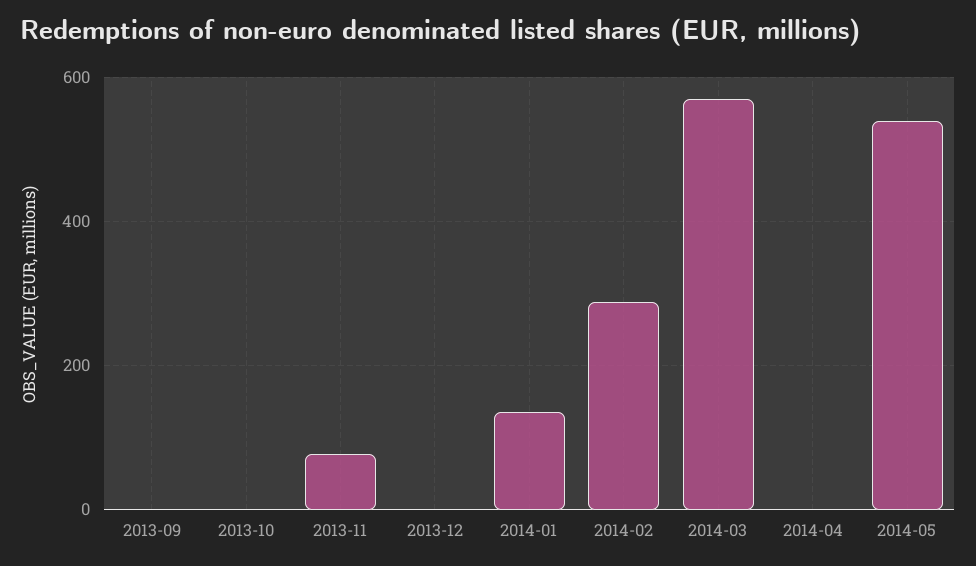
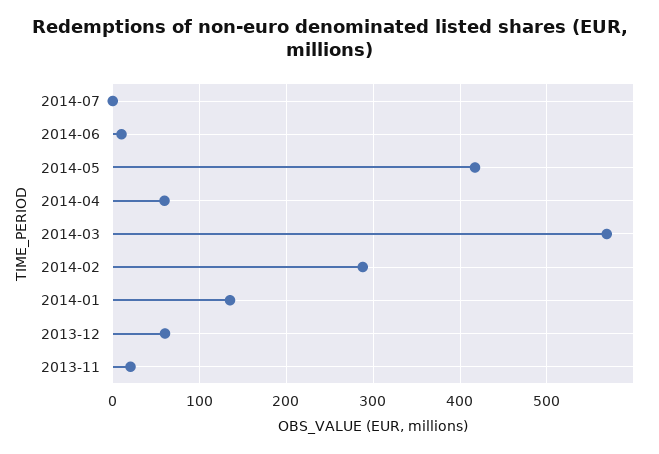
2013-09: 0 -> none
2013-10: 0 -> none
2013-11: 80 -> 20
2013-12: 0 -> 60
2014-04: 0 -> 60
2014-05: 540 -> 420
2014-07: none -> 0
2014-06: none -> 10

